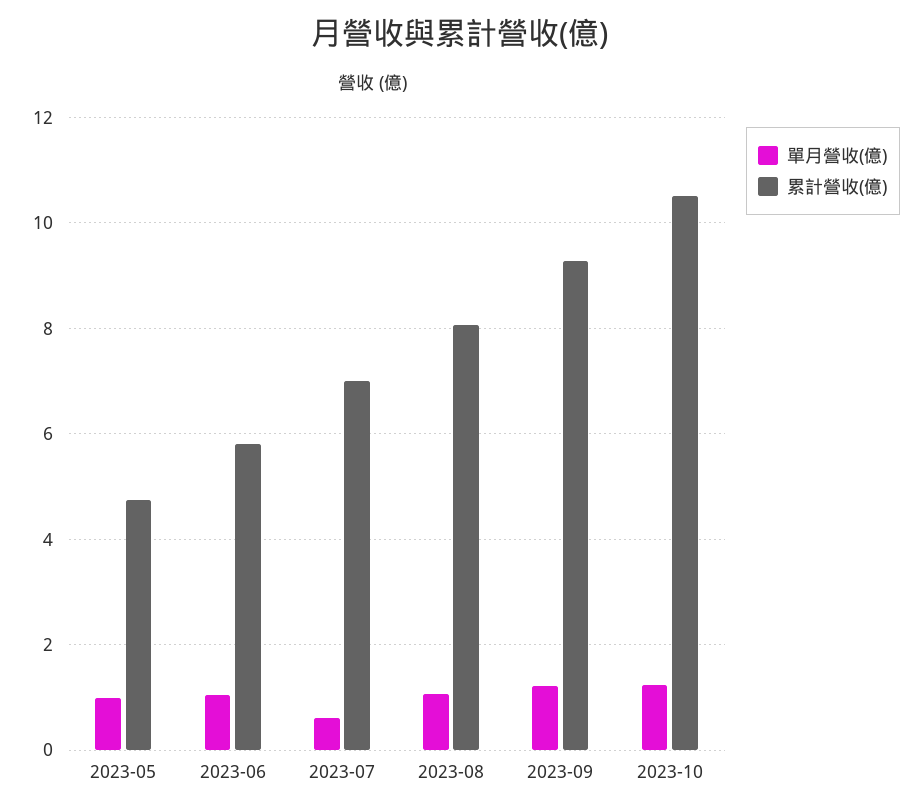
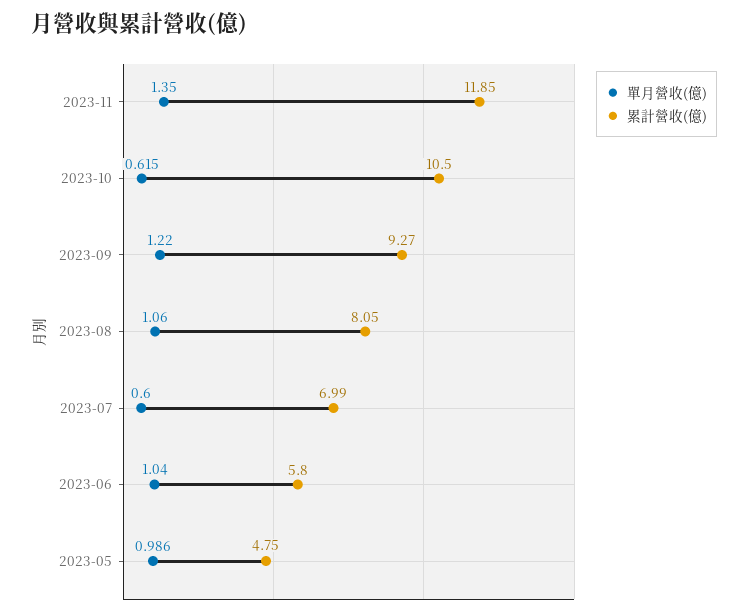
單月營收(億), 2023-10: 1.2 -> 0.615
單月營收(億), 2023-11: none -> 1.35
累計營收(億), 2023-11: none -> 11.85

